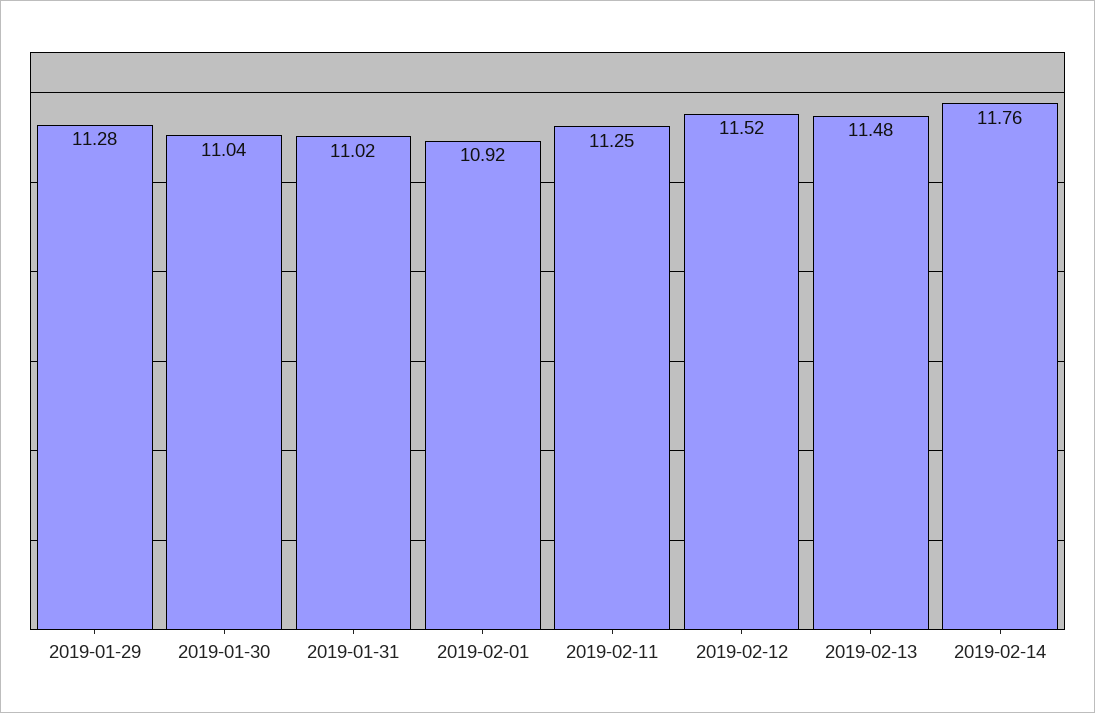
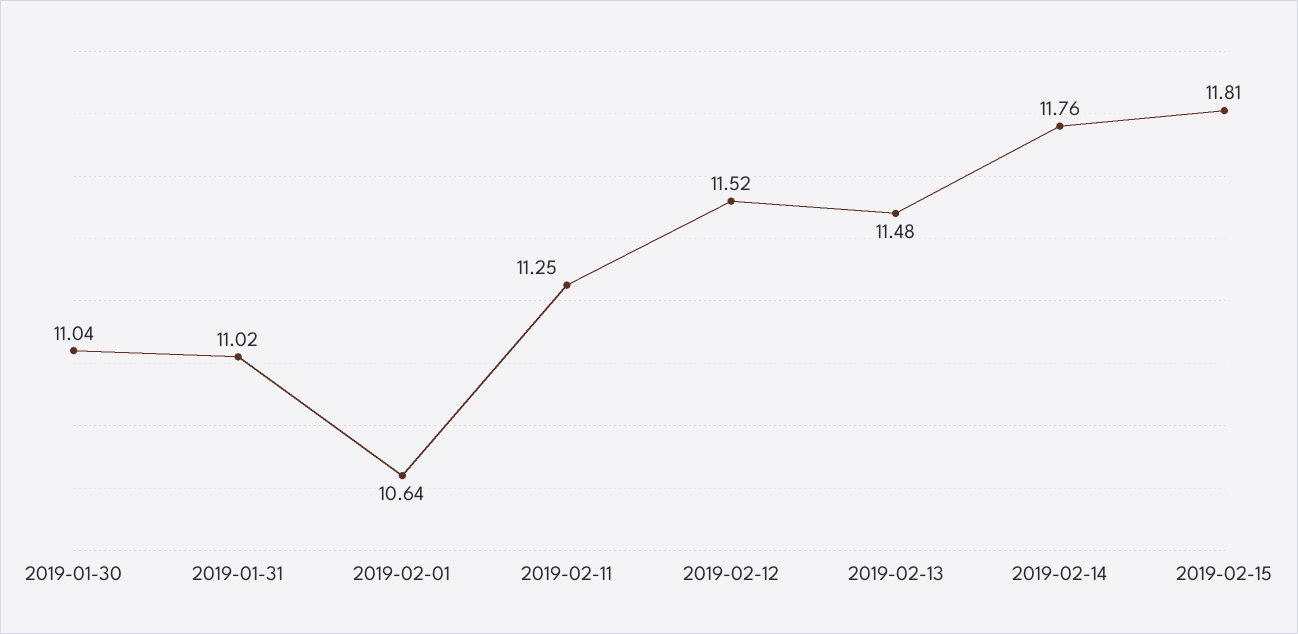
2019-01-29: 11.28 -> none
2019-02-01: 10.92 -> 10.64
2019-02-15: none -> 11.81

